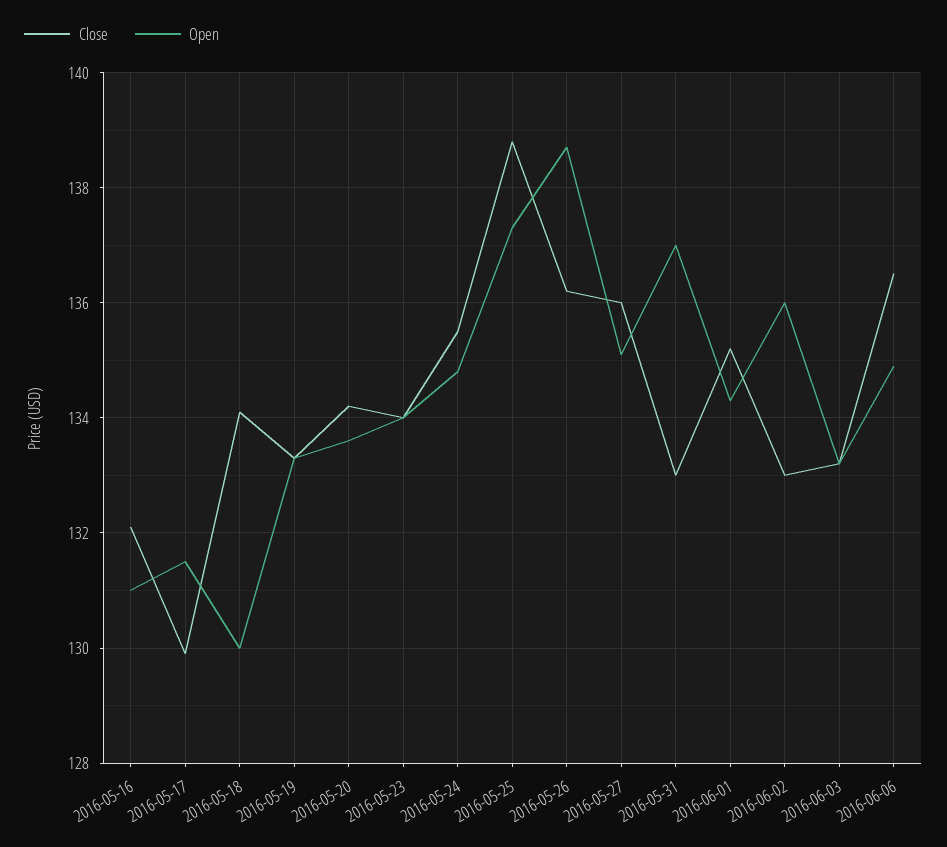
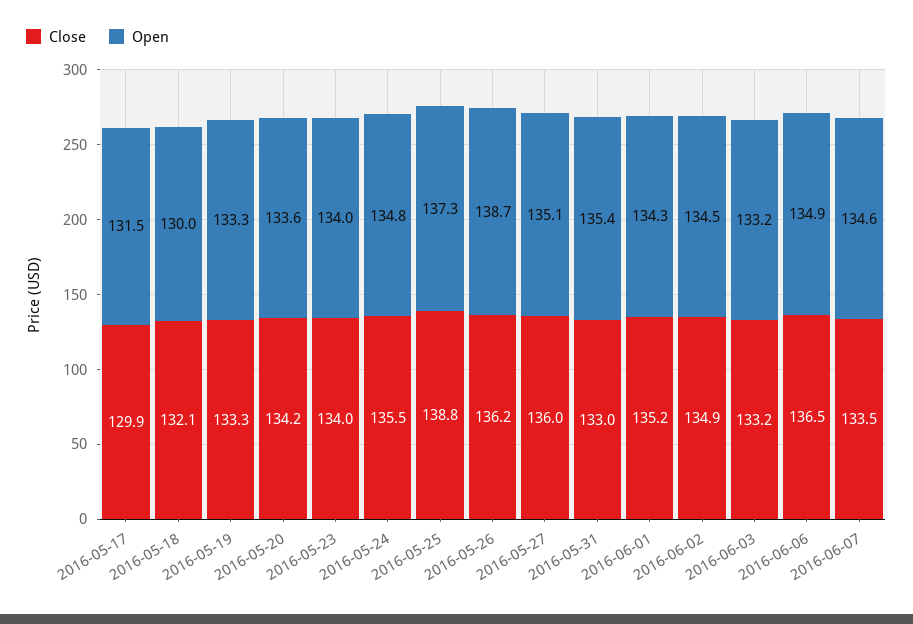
Close, 2016-05-16: 132 -> none
Open, 2016-05-16: 131 -> none
Close, 2016-05-18: 134 -> 132.1
Open, 2016-05-31: 137 -> 135.4
Close, 2016-06-02: 133 -> 134.9
Open, 2016-06-02: 136 -> 134.5
Close, 2016-06-07: none -> 133.5
Open, 2016-06-07: none -> 134.6

